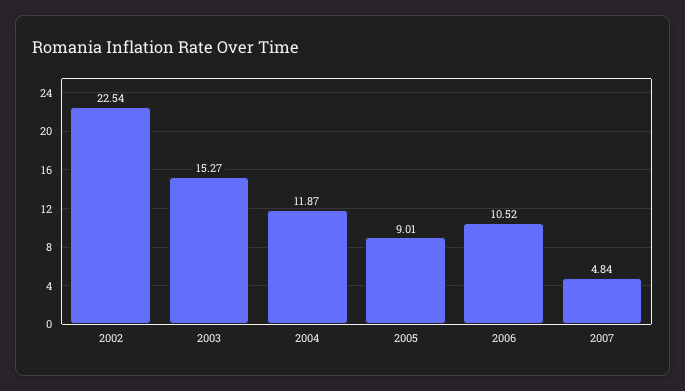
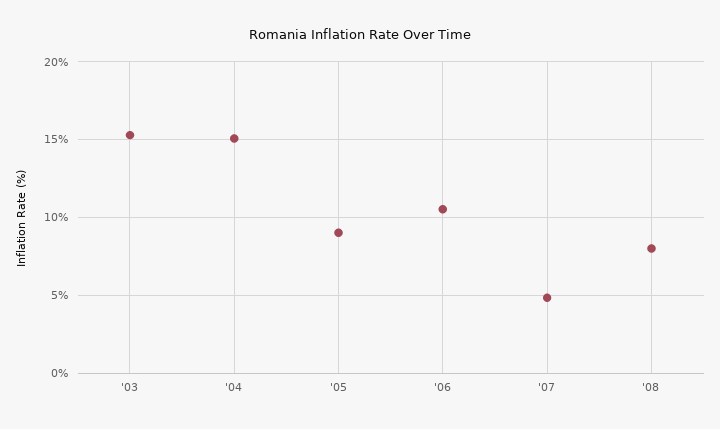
2002: 22.54 -> none
2004: 11.87 -> 15
'08: none -> 8

